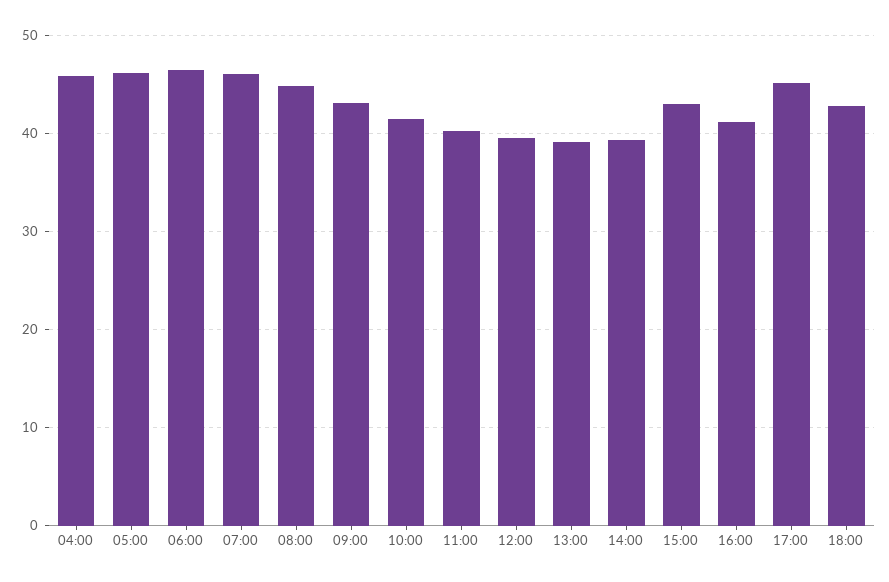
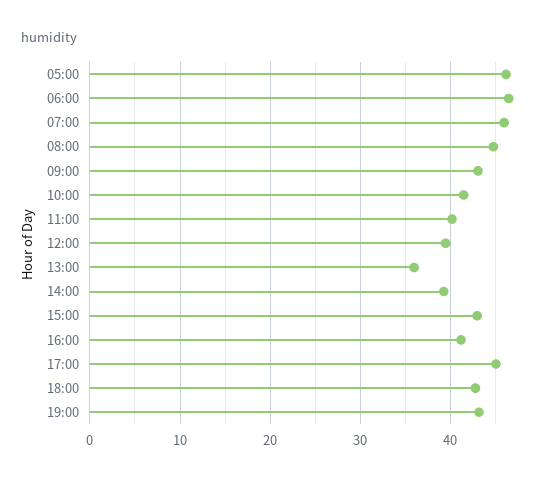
04:00: 46 -> none
13:00: 39 -> 36
19:00: none -> 43

